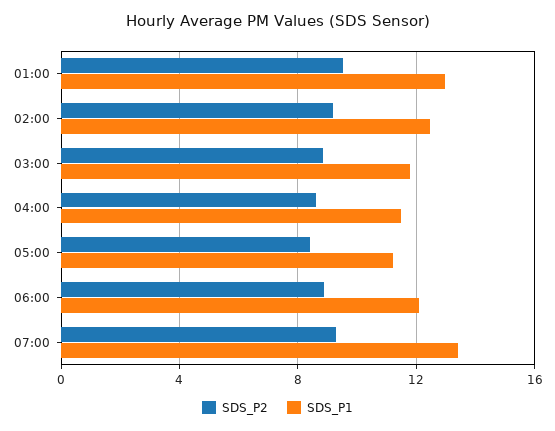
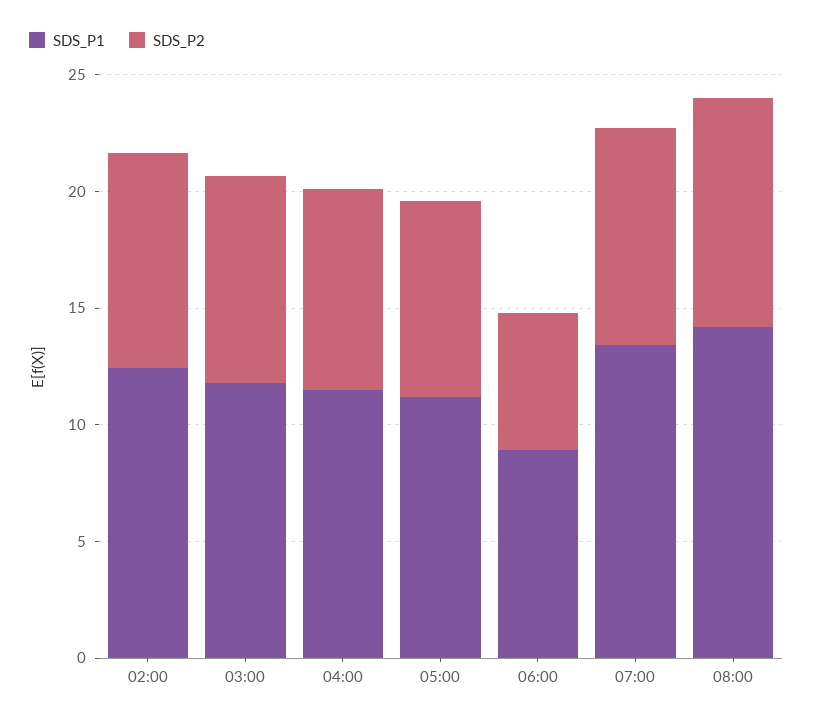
SDS_P2, 01:00: 9.5 -> none
SDS_P1, 01:00: 13 -> none
SDS_P2, 06:00: 9 -> 6
SDS_P1, 06:00: 12 -> 9
SDS_P1, 08:00: none -> 14
SDS_P2, 08:00: none -> 10

